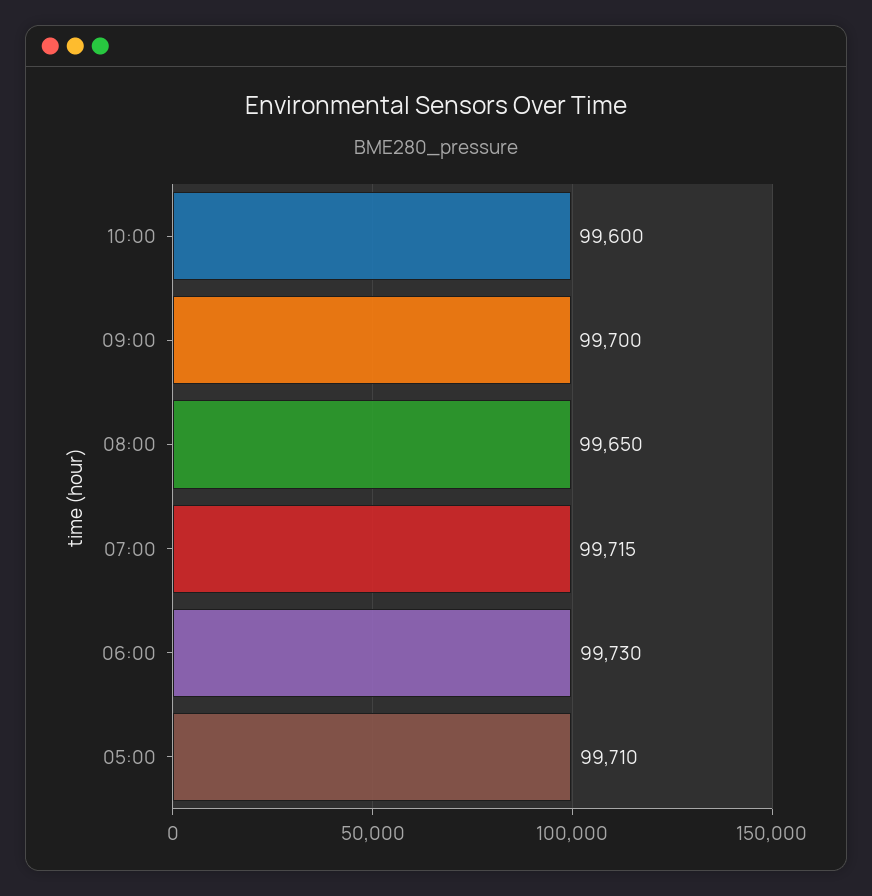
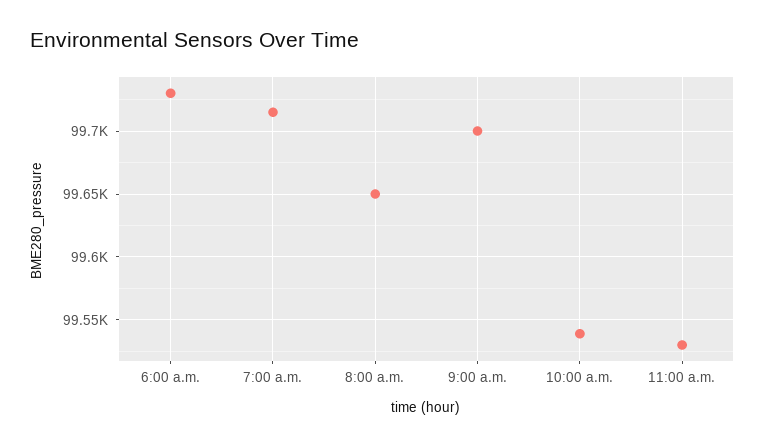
10:00: 99600 -> 99540
05:00: 99710 -> none
11:00 a.m.: none -> 99530

